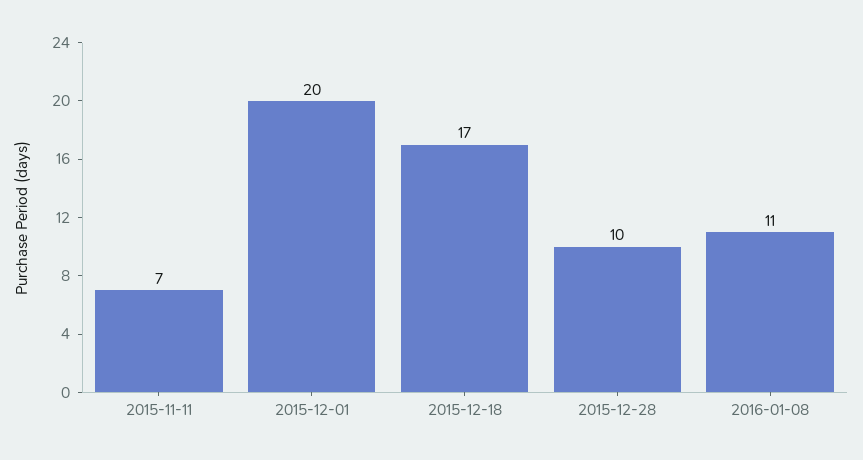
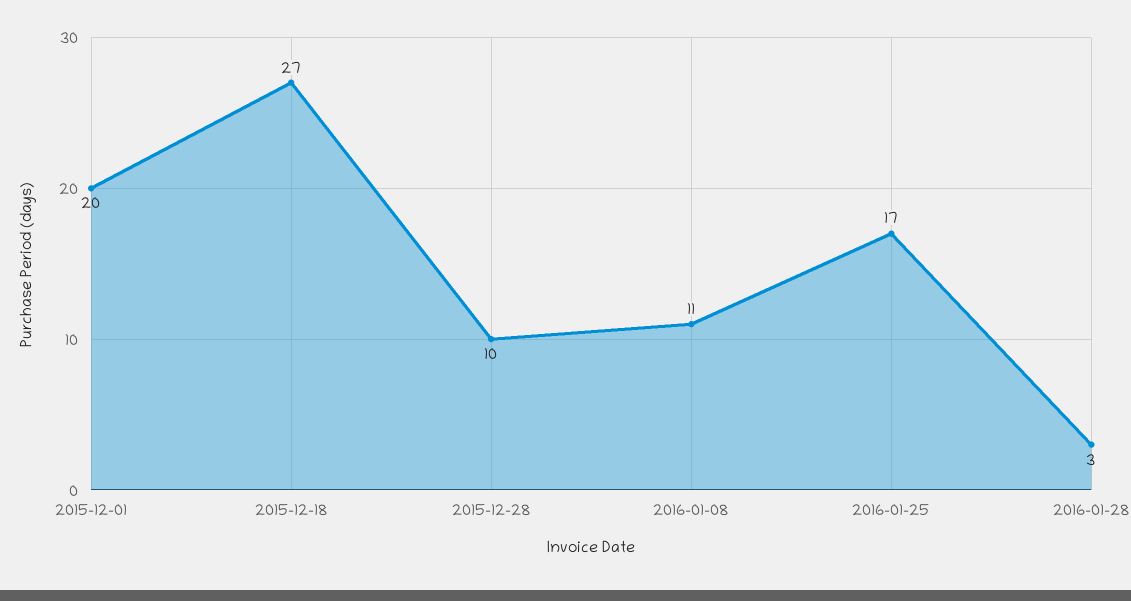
2015-11-11: 7 -> none
2015-12-18: 17 -> 27
2016-01-25: none -> 17
2016-01-28: none -> 3

